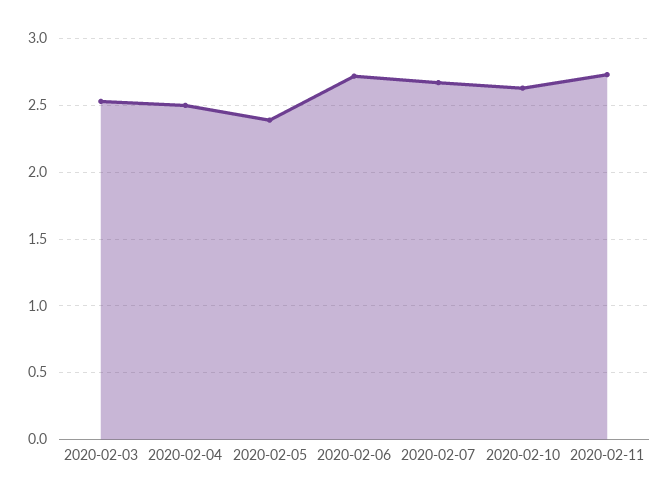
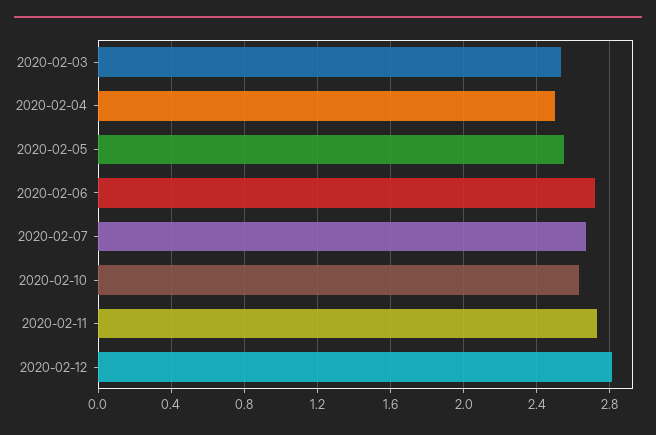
2020-02-05: 2.4 -> 2.55
2020-02-12: none -> 2.8

